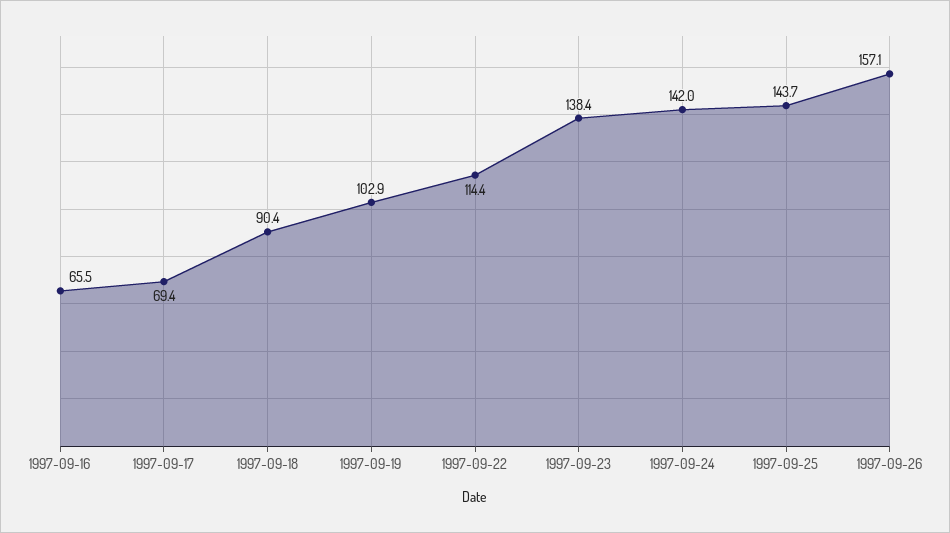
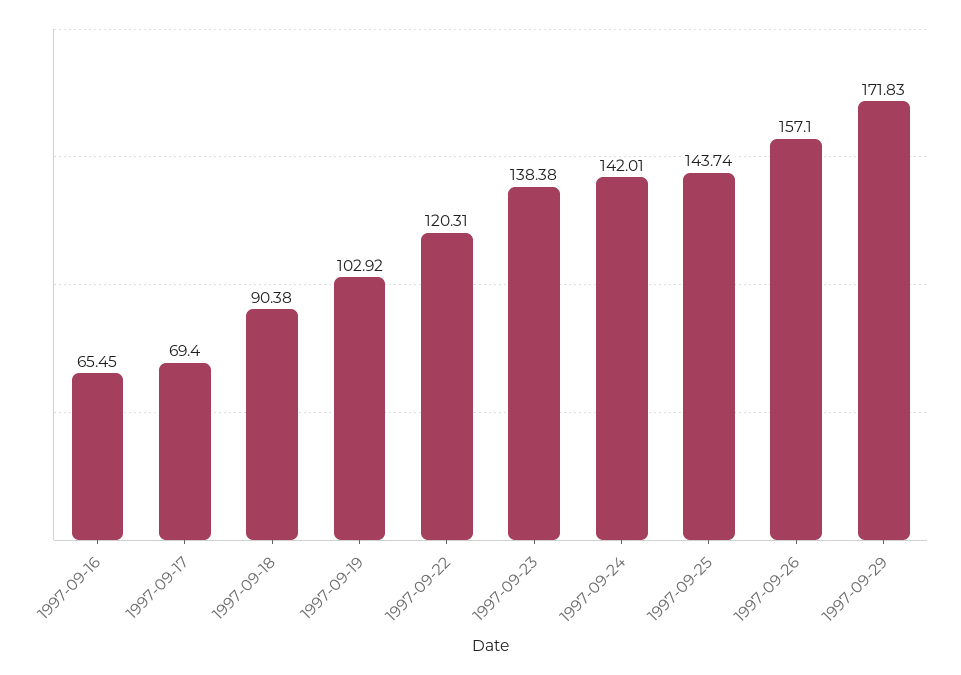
1997-09-22: 114.4 -> 120.31
1997-09-29: none -> 171.83

